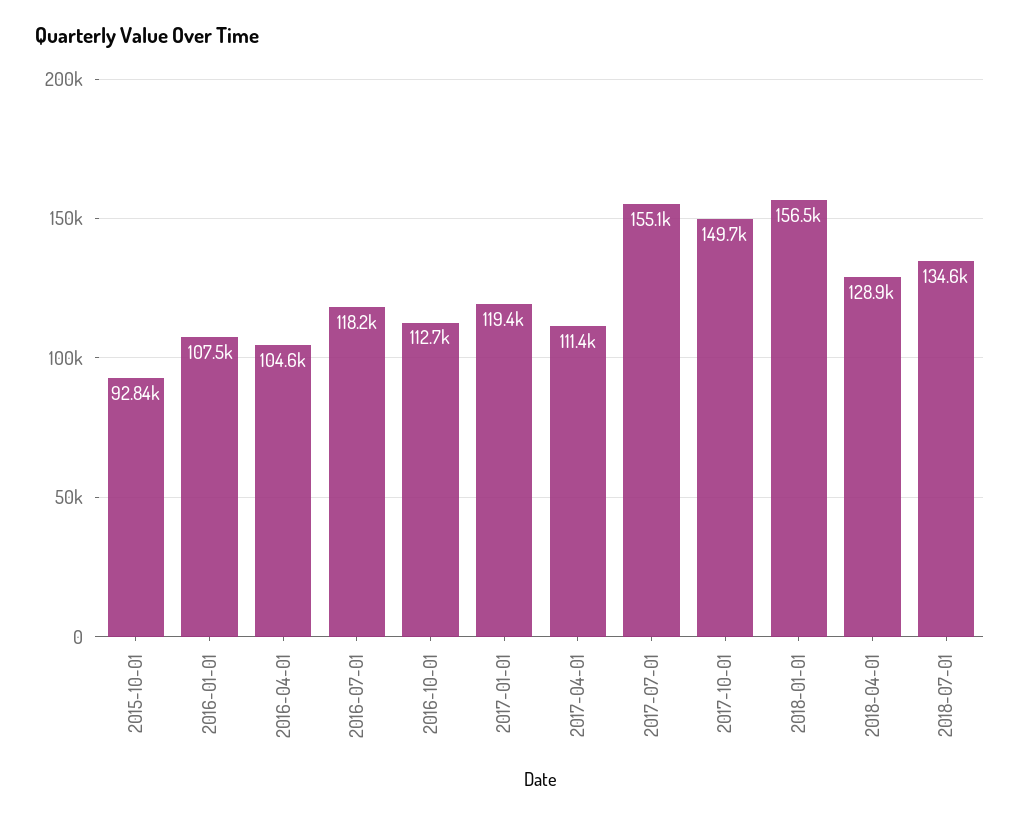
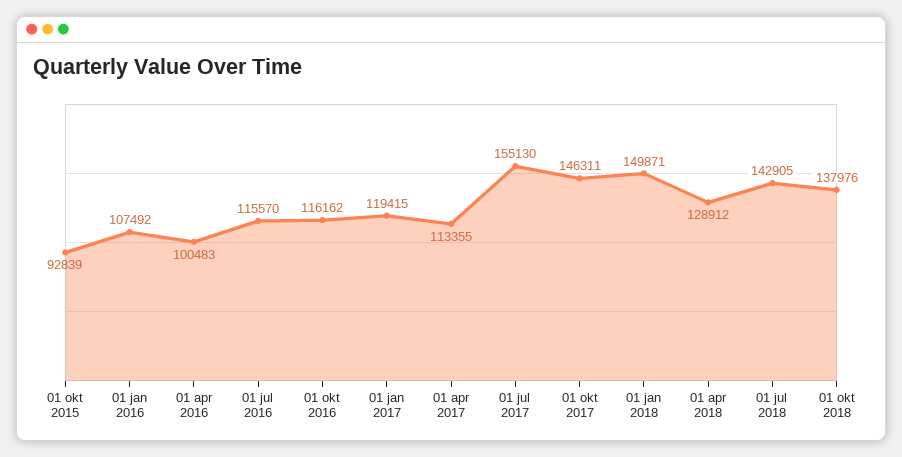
2016-04-01: 104600 -> 100483
2016-07-01: 118200 -> 115570
2016-10-01: 112700 -> 116162
2017-04-01: 111400 -> 113355
2017-10-01: 149700 -> 146311
2018-01-01: 156500 -> 149871
2018-07-01: 134600 -> 142905
01 okt 2018: none -> 137976

